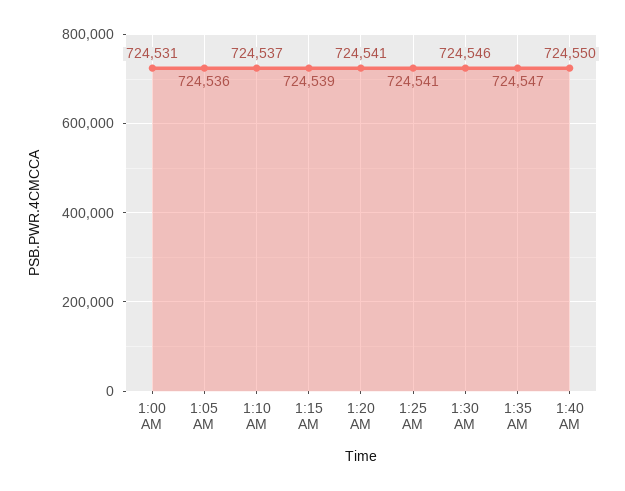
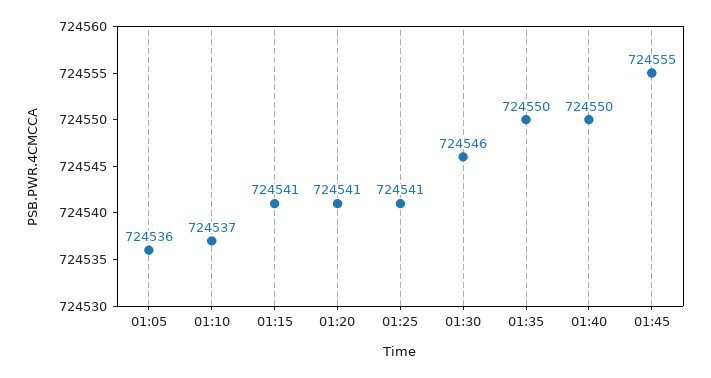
1:00 AM: 724531 -> none
1:15 AM: 724539 -> 724541
1:35 AM: 724547 -> 724550
01:45: none -> 724555

